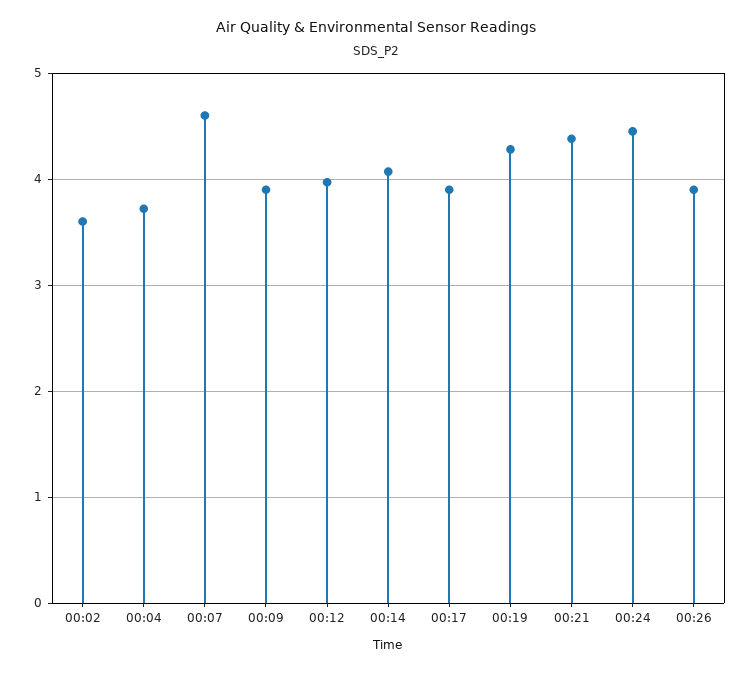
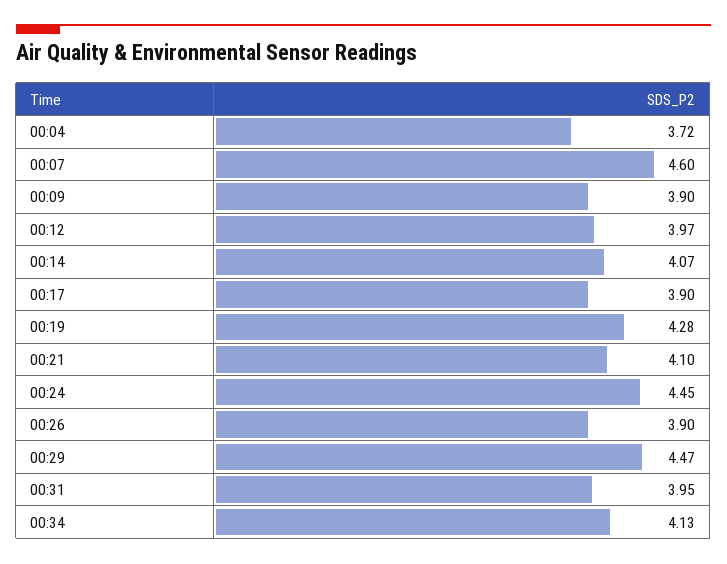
00:02: 3.6 -> none
00:21: 4.4 -> 4.1
00:29: none -> 4.47
00:31: none -> 3.95
00:34: none -> 4.13

